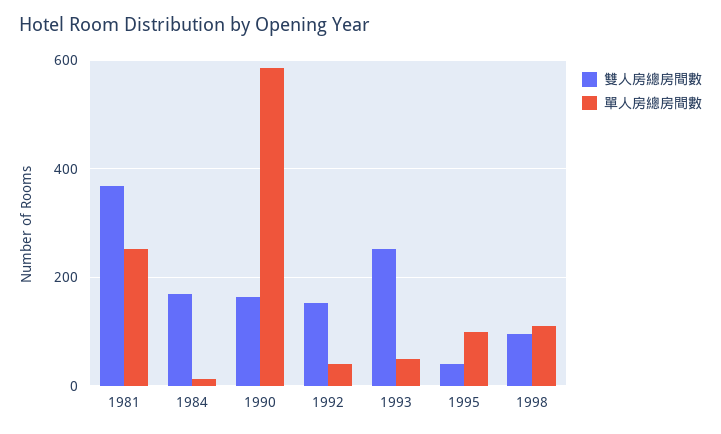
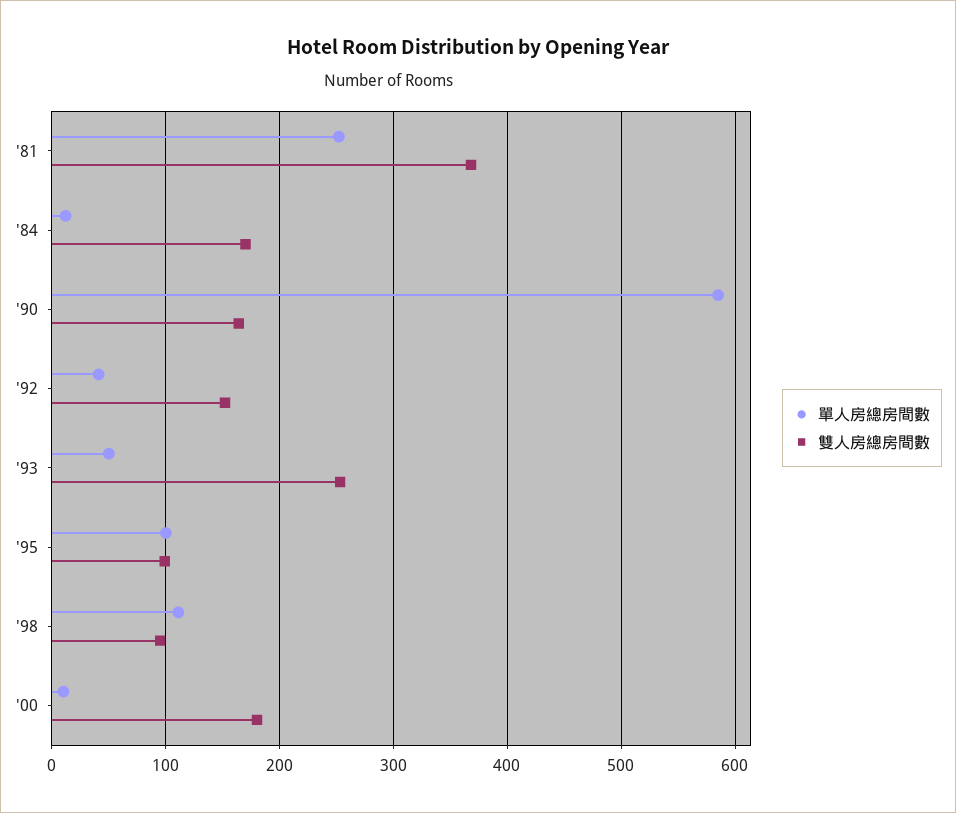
雙人房總房間數, 1995: 40 -> 100
單人房總房間數, '00: none -> 10
雙人房總房間數, '00: none -> 180

